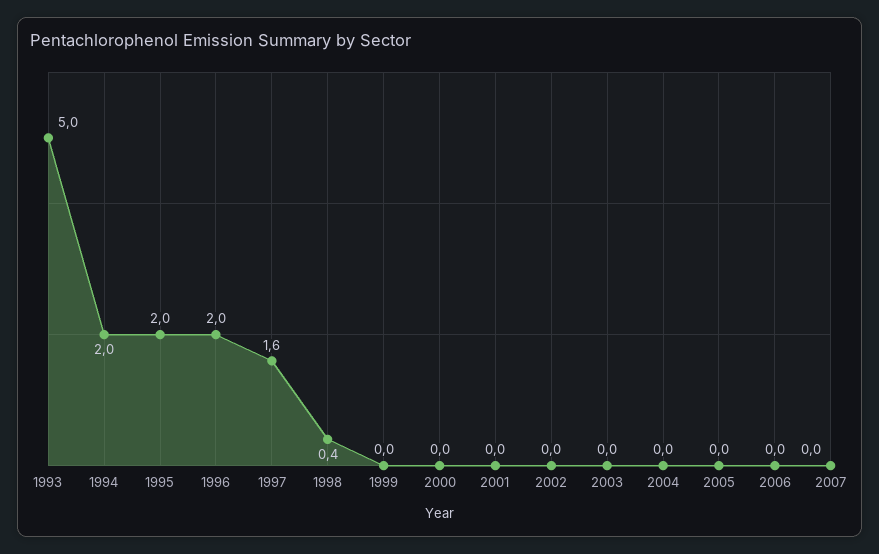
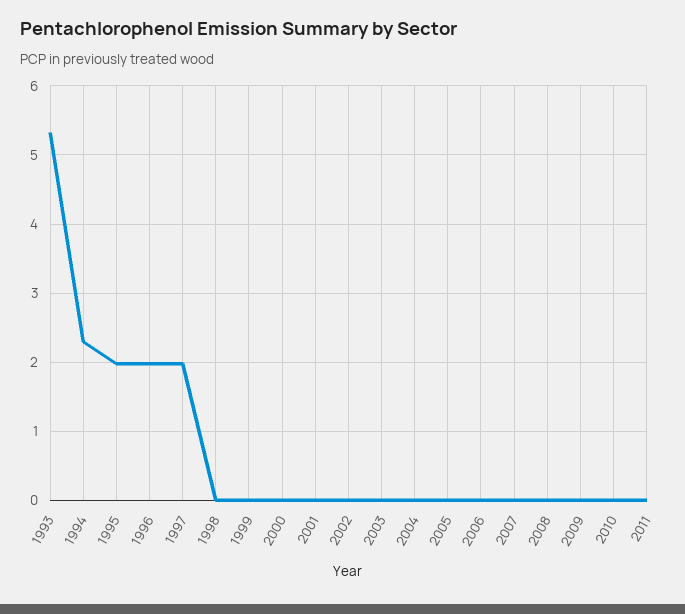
1993: 5 -> 5.3
1994: 2 -> 2.3
1997: 1.6 -> 2
1998: 0.4 -> 0
2008: none -> 0
2009: none -> 0
2010: none -> 0
2011: none -> 0

